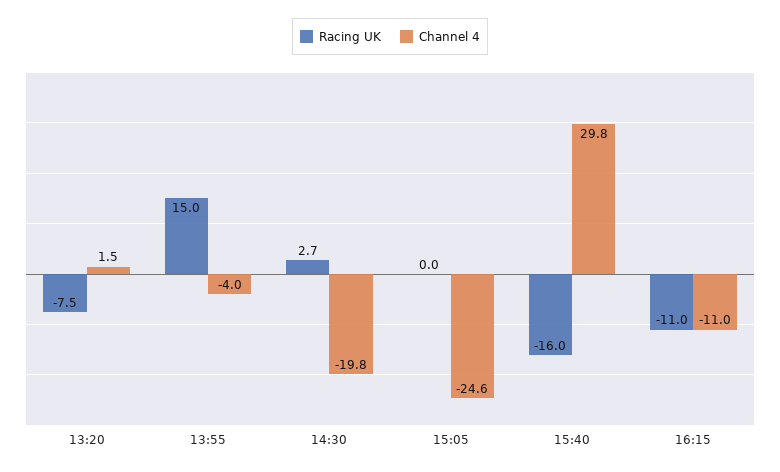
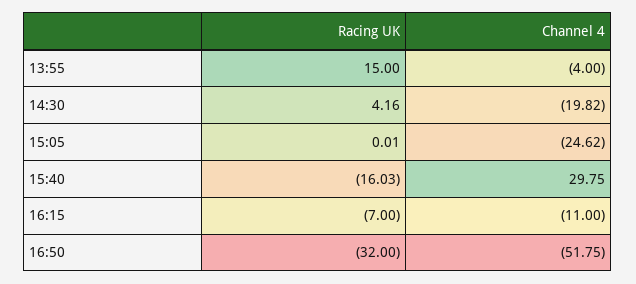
Racing UK, 13:20: -7.5 -> none
Channel 4, 13:20: 1.5 -> none
Racing UK, 14:30: 2.7 -> 4.16
Racing UK, 16:15: -11 -> -7
Racing UK, 16:50: none -> -32
Channel 4, 16:50: none -> -51.75

